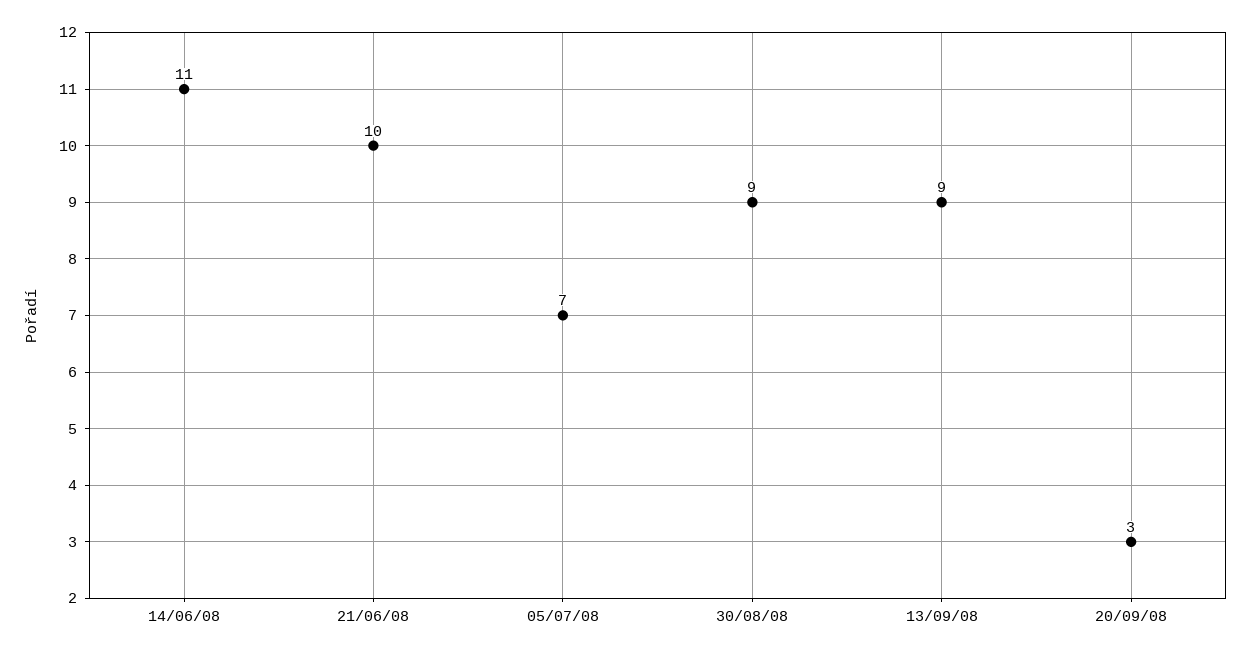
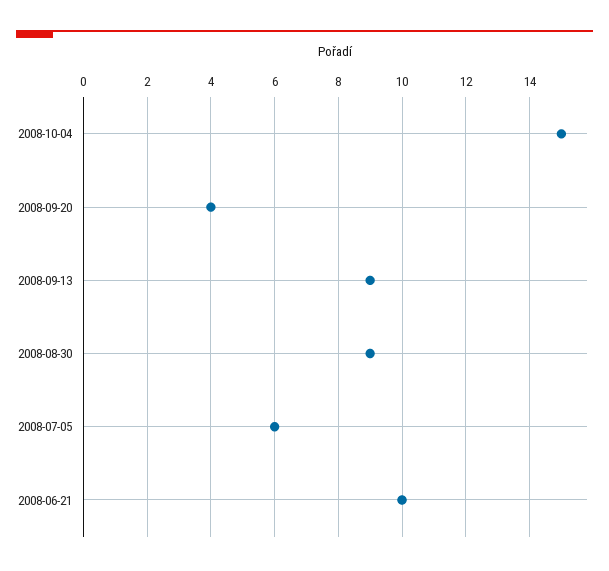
14/06/08: 11 -> none
05/07/08: 7 -> 6
20/09/08: 3 -> 4
2008-10-04: none -> 15

